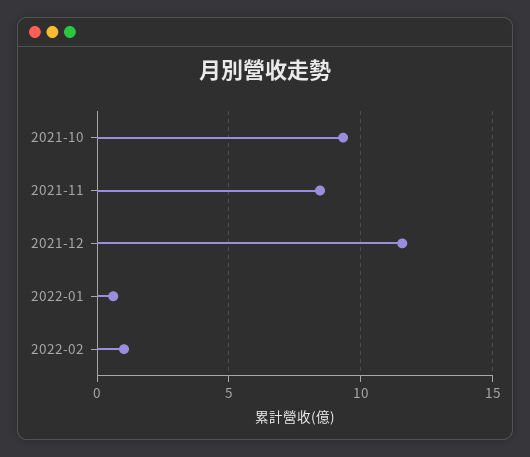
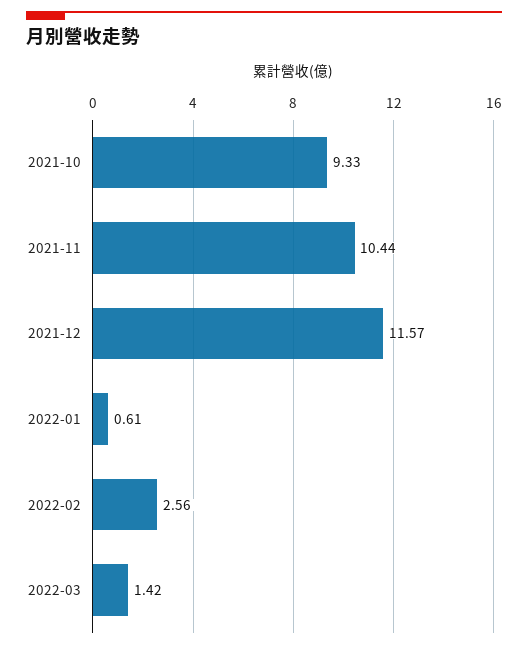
2021-11: 8.5 -> 10.44
2022-02: 1 -> 2.56
2022-03: none -> 1.42

